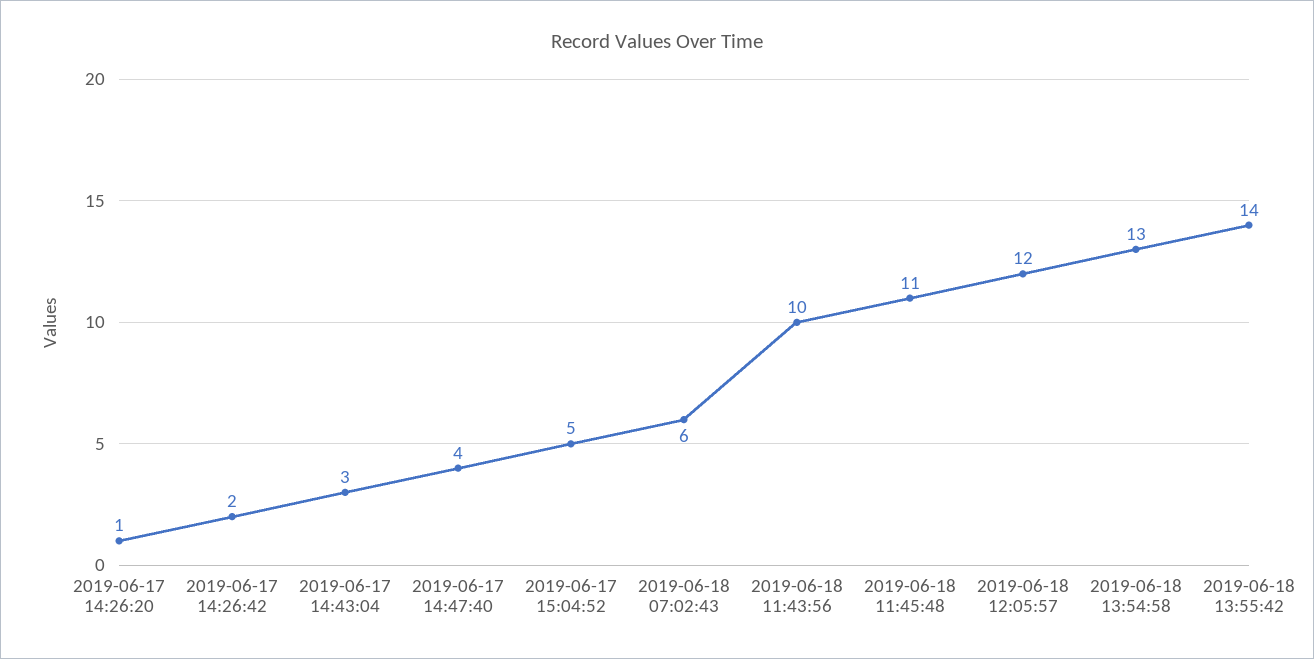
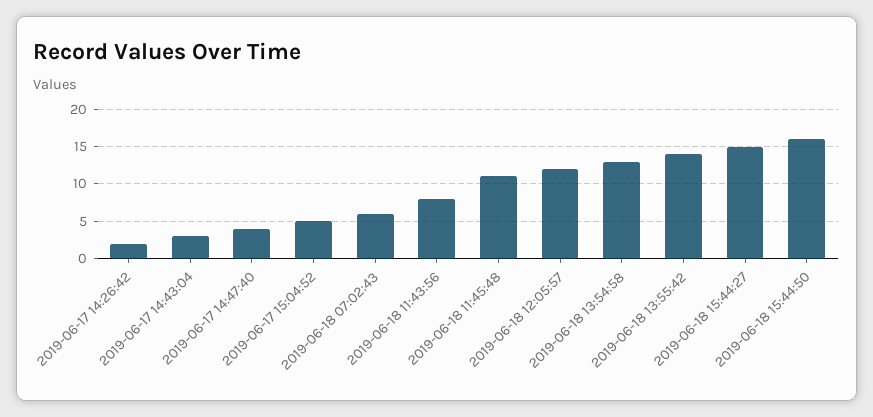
2019-06-17 14:26:20: 1 -> none
2019-06-18 11:43:56: 10 -> 8
2019-06-18 15:44:27: none -> 15
2019-06-18 15:44:50: none -> 16

